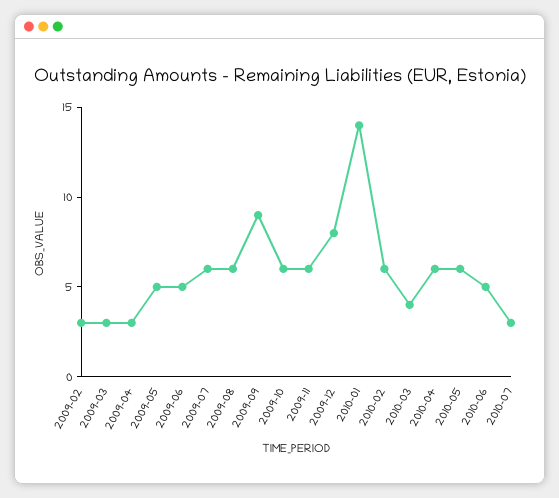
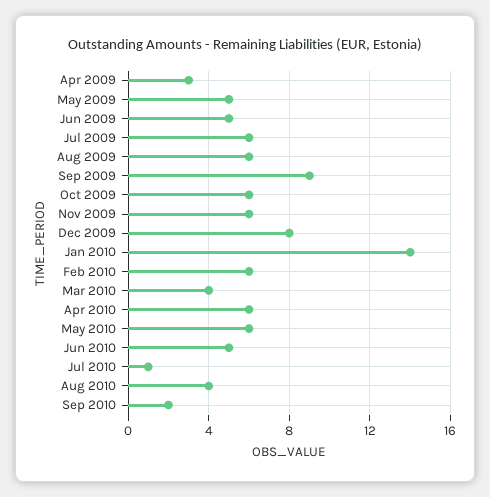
2009-02: 3 -> none
2009-03: 3 -> none
2010-07: 3 -> 1
Aug 2010: none -> 4
Sep 2010: none -> 2

